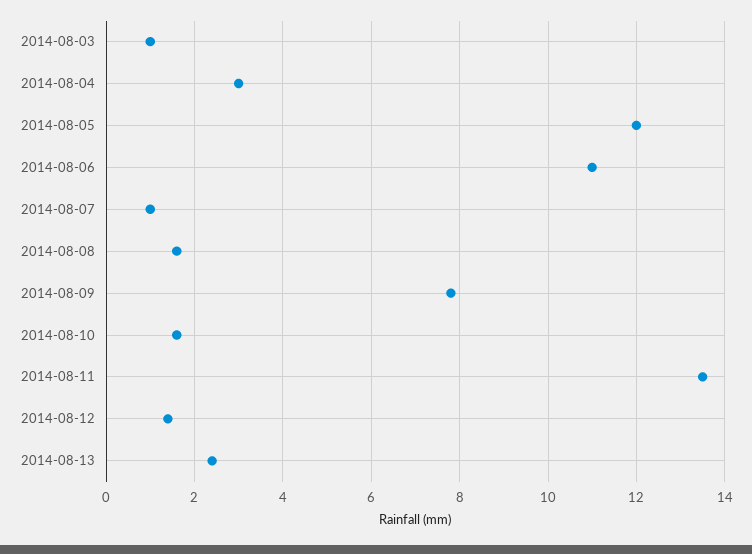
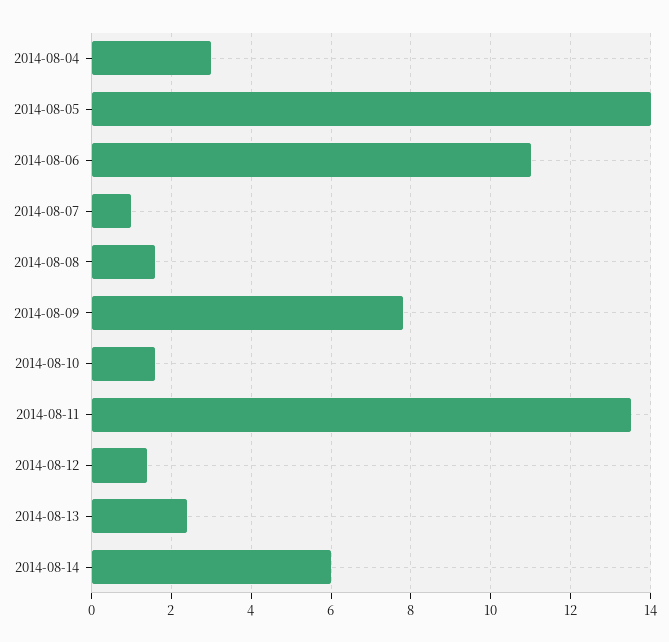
2014-08-03: 1 -> none
2014-08-05: 12 -> 14
2014-08-14: none -> 6

